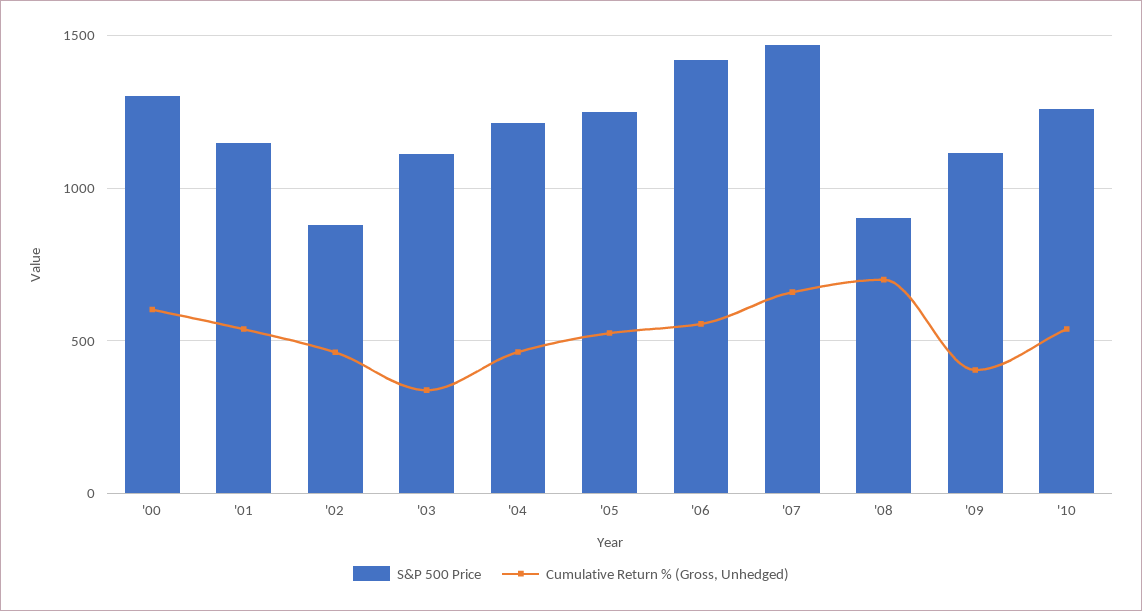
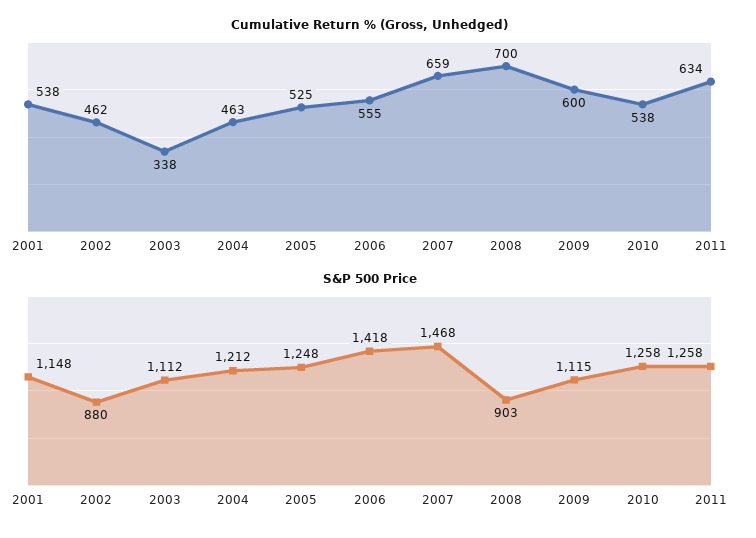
S&P 500 Price, '00: 1300 -> none
Cumulative Return % (Gross, Unhedged), '00: 600 -> none
Cumulative Return % (Gross, Unhedged), '09: 400 -> 600
Cumulative Return % (Gross, Unhedged), 2011: none -> 634
S&P 500 Price, 2011: none -> 1258

